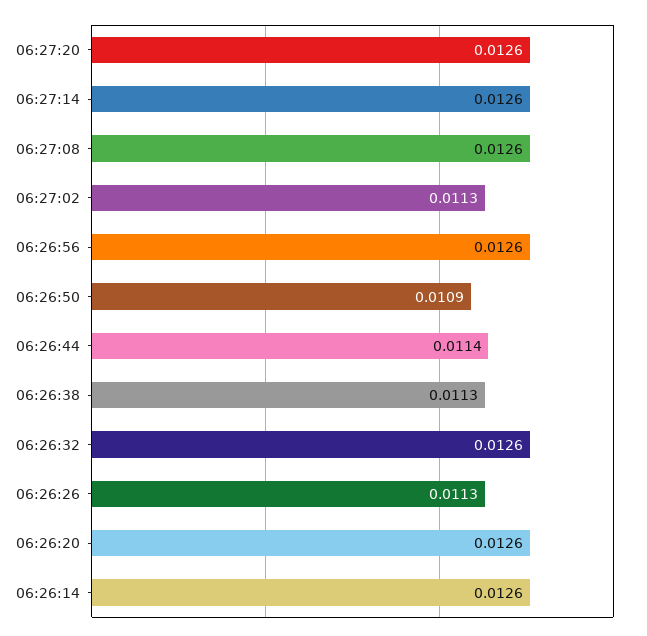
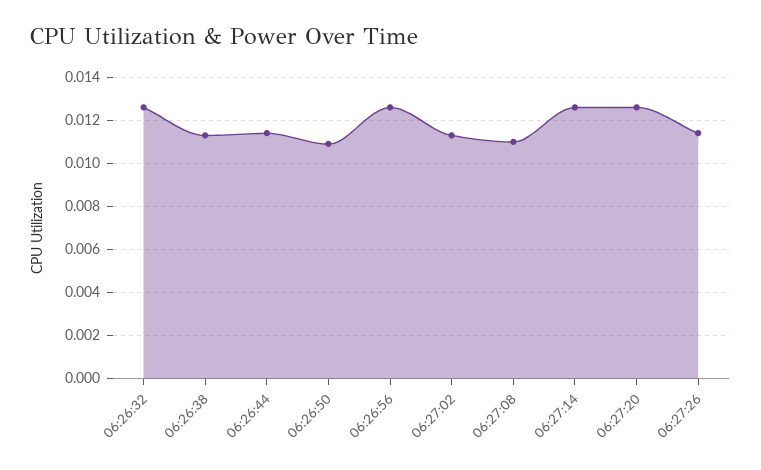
06:27:08: 0.0126 -> 0.011
06:26:26: 0.0113 -> none
06:26:20: 0.0126 -> none
06:26:14: 0.0126 -> none
06:27:26: none -> 0.0115

